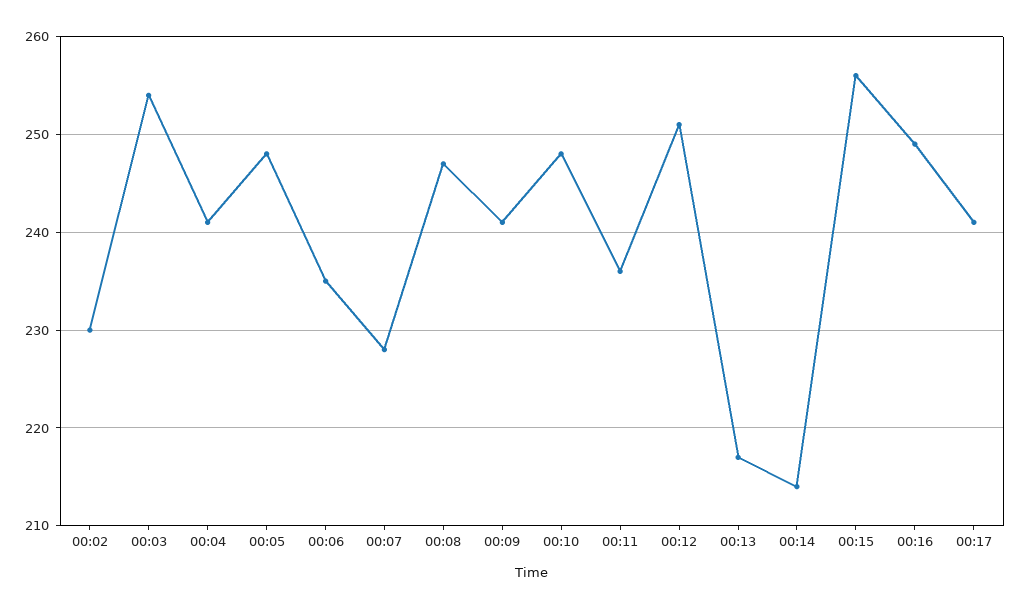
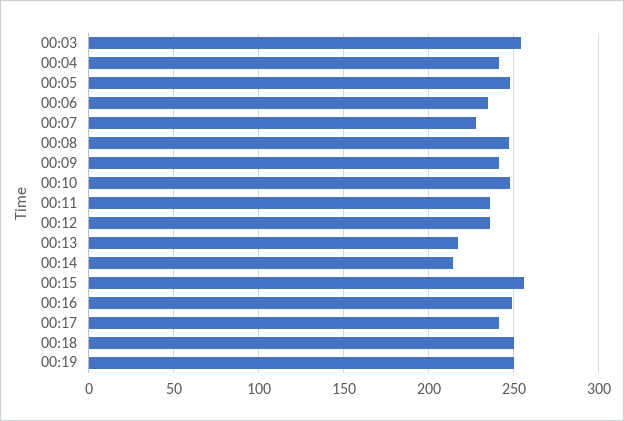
00:02: 230 -> none
00:12: 251 -> 235
00:18: none -> 250
00:19: none -> 250

